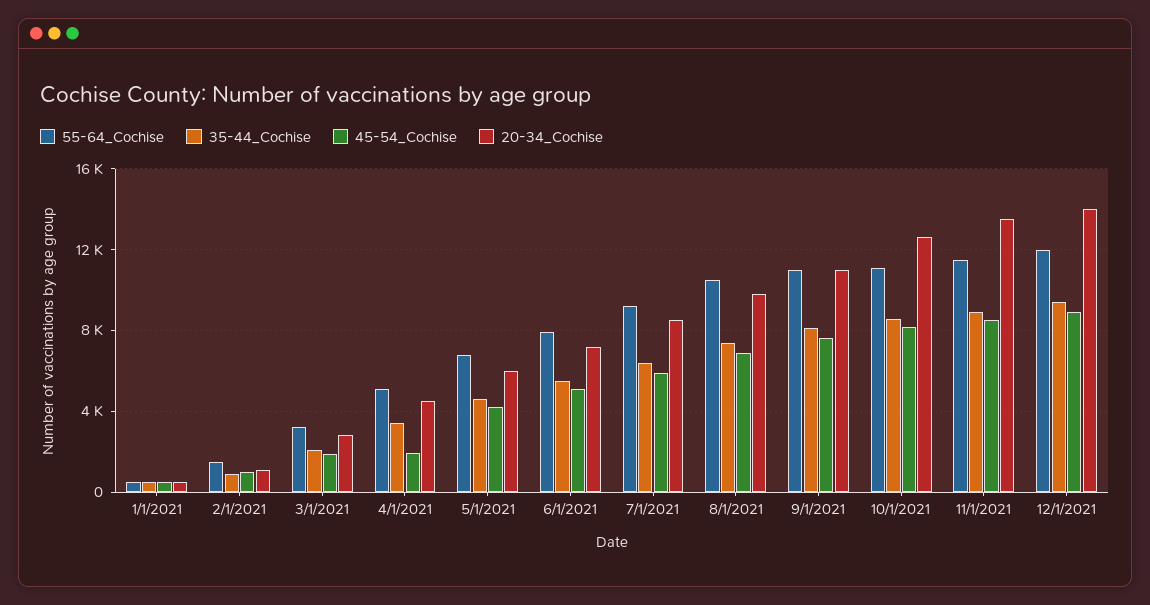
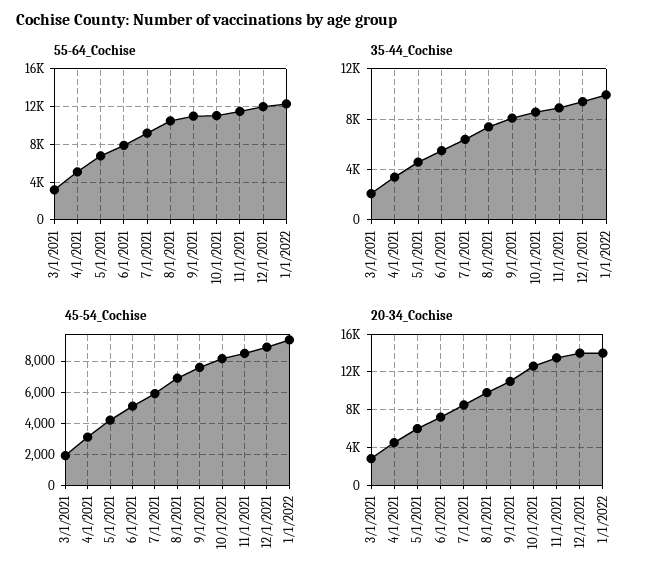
55-64_Cochise, 1/1/2021: 500 -> none
35-44_Cochise, 1/1/2021: 500 -> none
45-54_Cochise, 1/1/2021: 500 -> none
20-34_Cochise, 1/1/2021: 500 -> none
55-64_Cochise, 2/1/2021: 1500 -> none
35-44_Cochise, 2/1/2021: 1000 -> none
45-54_Cochise, 2/1/2021: 1000 -> none
20-34_Cochise, 2/1/2021: 1000 -> none
45-54_Cochise, 4/1/2021: 2000 -> 3000
55-64_Cochise, 1/1/2022: none -> 12000
35-44_Cochise, 1/1/2022: none -> 10000
45-54_Cochise, 1/1/2022: none -> 9500
20-34_Cochise, 1/1/2022: none -> 14000

